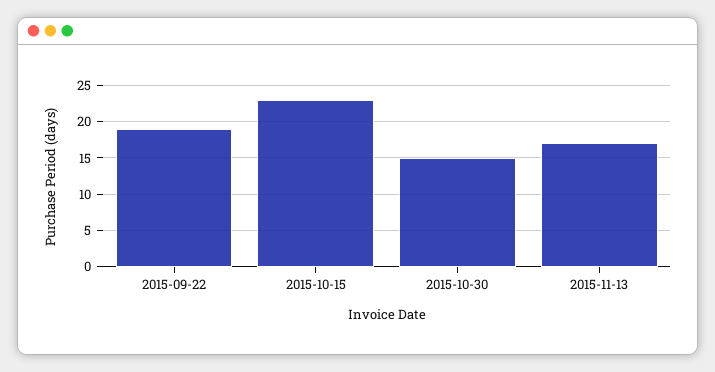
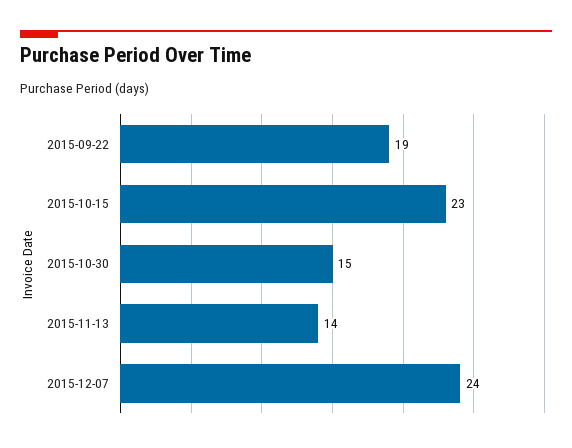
2015-11-13: 17 -> 14
2015-12-07: none -> 24

